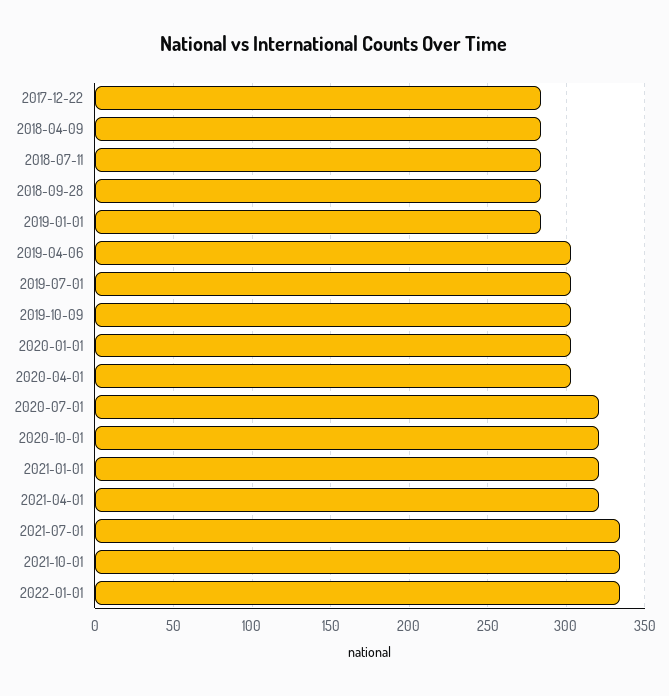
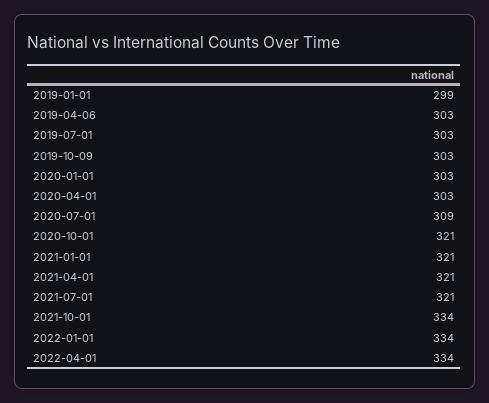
2017-12-22: 285 -> none
2018-04-09: 285 -> none
2018-07-11: 285 -> none
2018-09-28: 285 -> none
2019-01-01: 285 -> 299
2020-07-01: 320 -> 309
2021-07-01: 335 -> 321
2022-04-01: none -> 334

